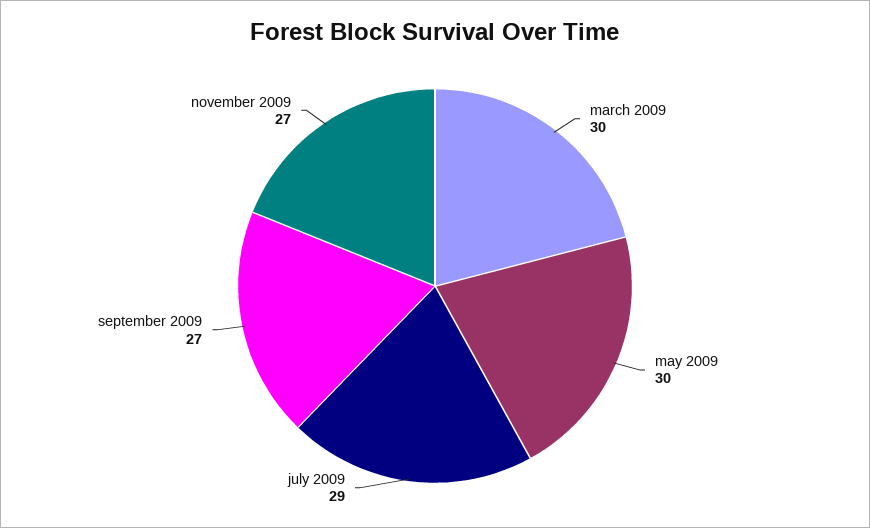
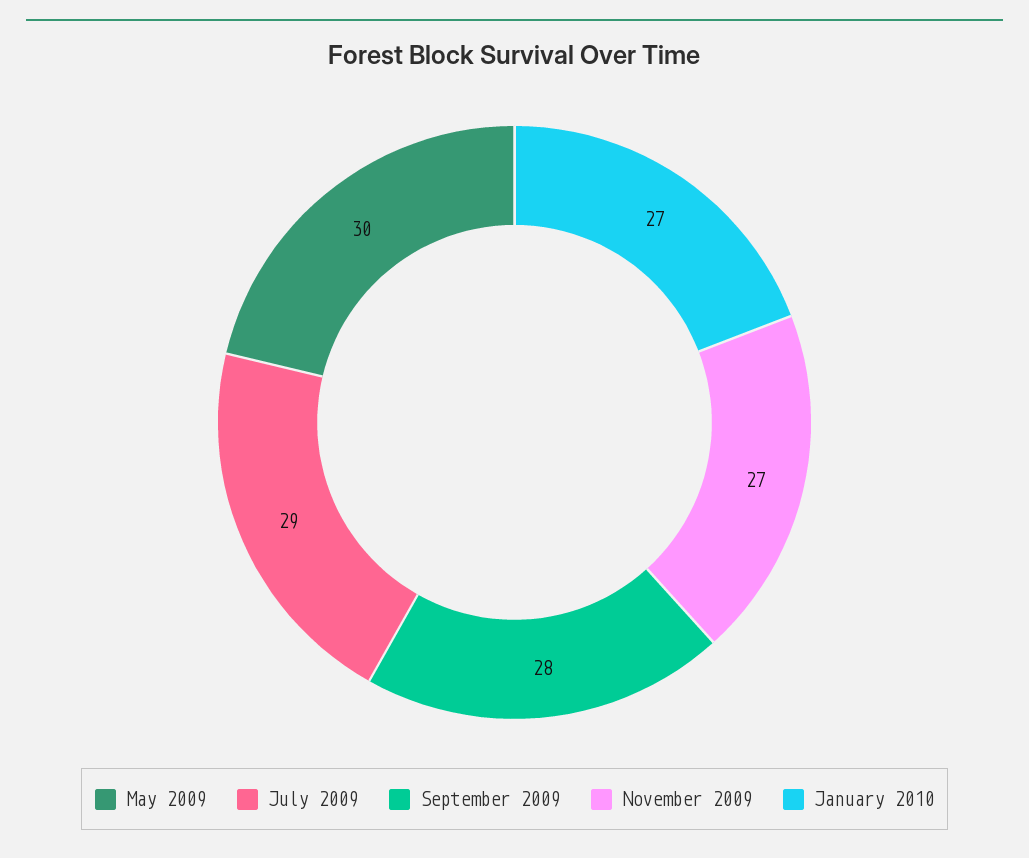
march 2009: 30 -> none
september 2009: 27 -> 28
January 2010: none -> 27

